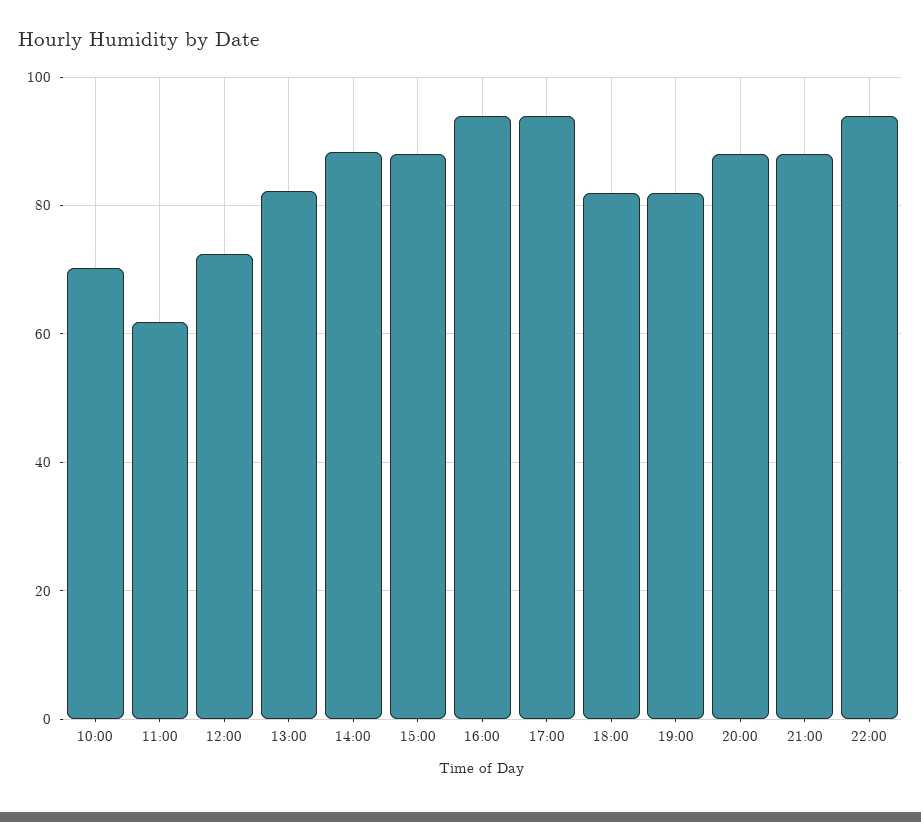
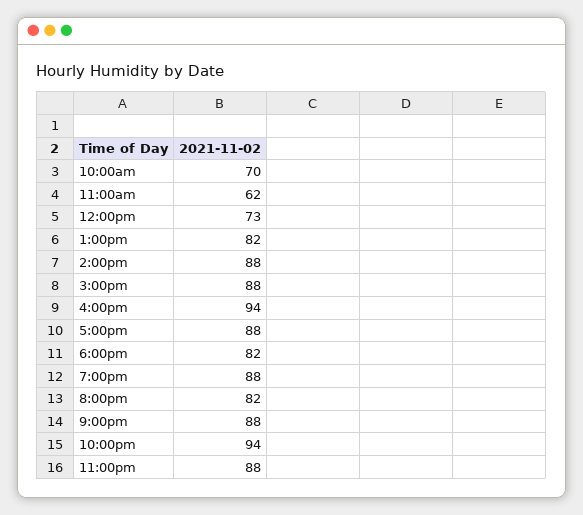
17:00: 94 -> 88
19:00: 82 -> 88
20:00: 88 -> 82
11:00pm: none -> 88

